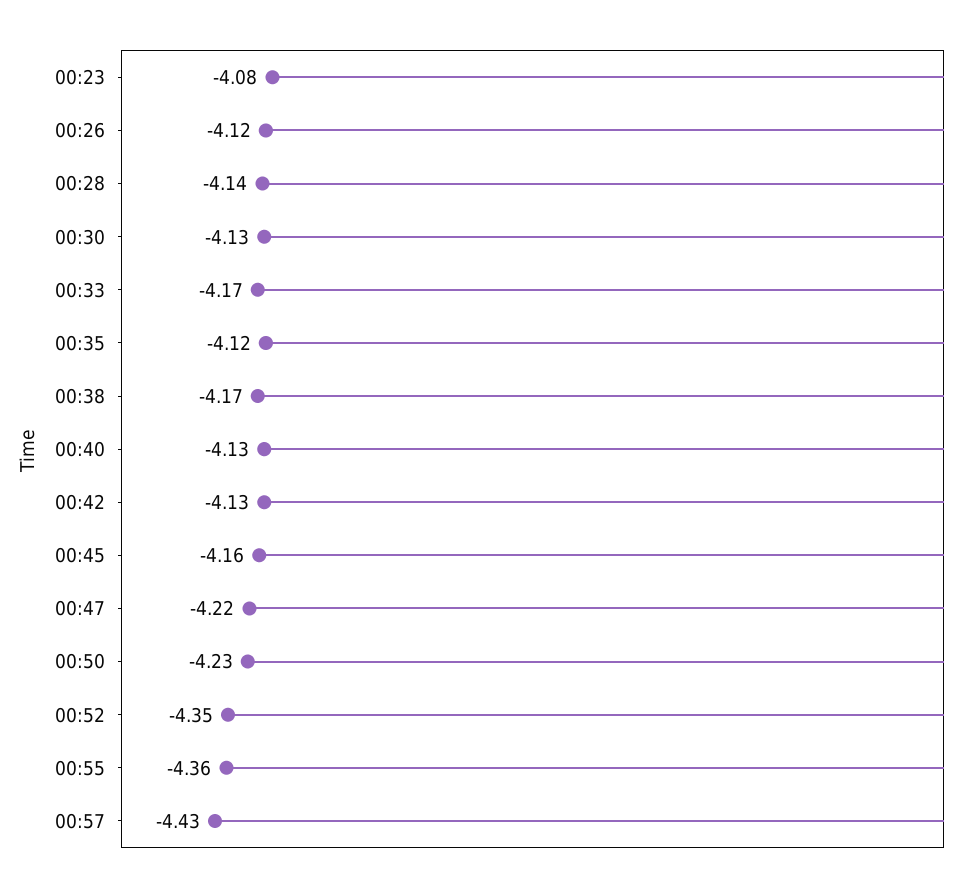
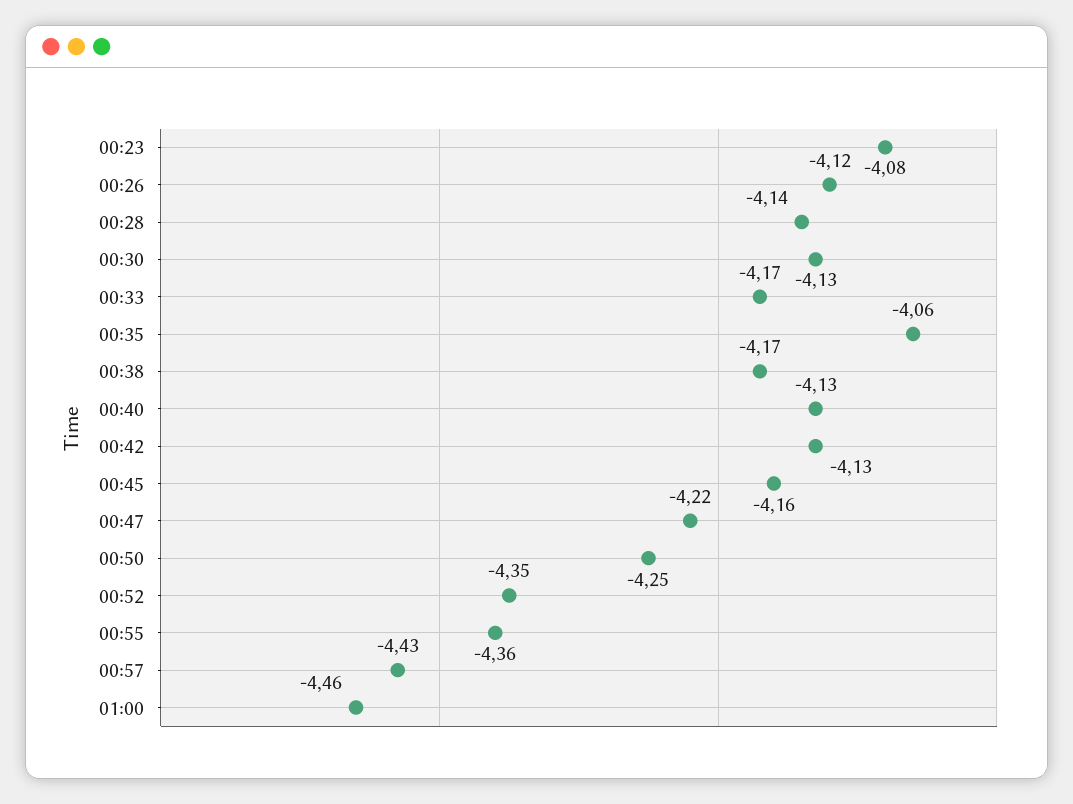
00:35: -4.12 -> -4.06
00:50: -4.23 -> -4.25
01:00: none -> -4.46

